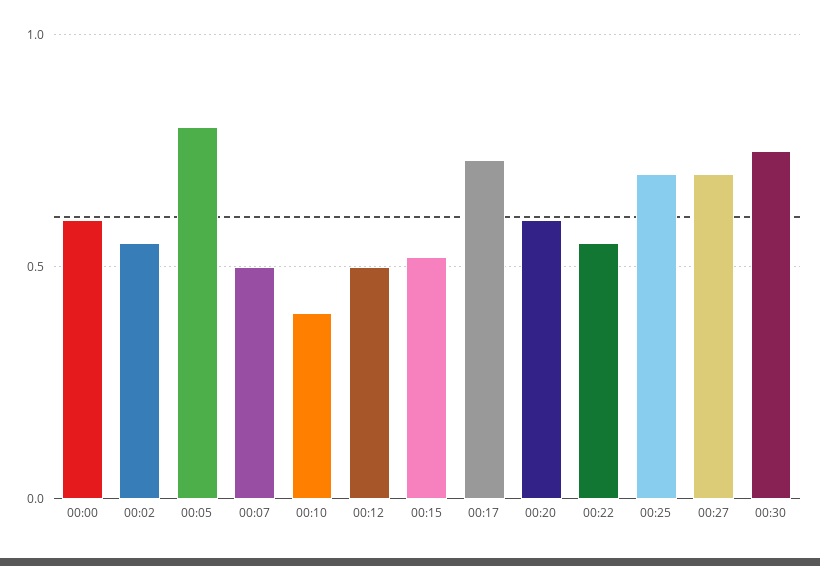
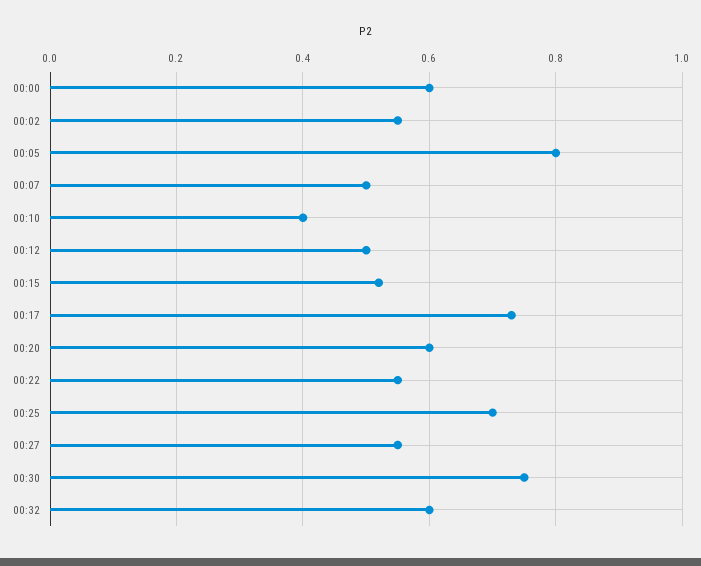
00:27: 0.7 -> 0.55
00:32: none -> 0.6

